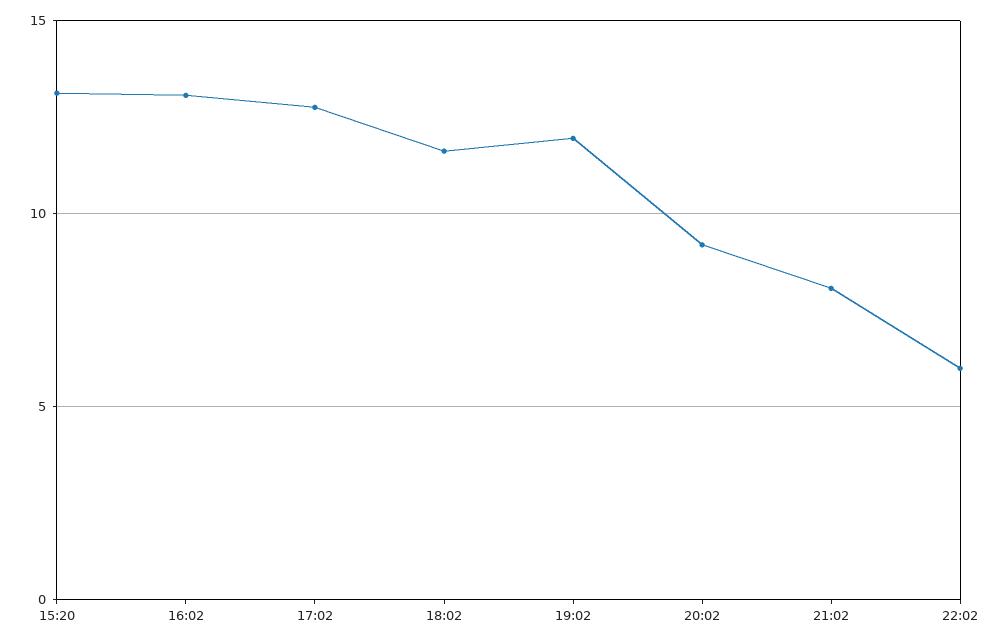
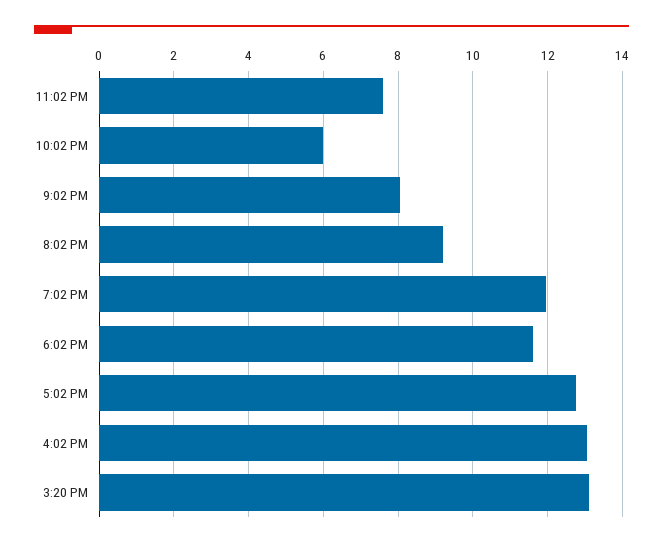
11:02 PM: none -> 7.6

